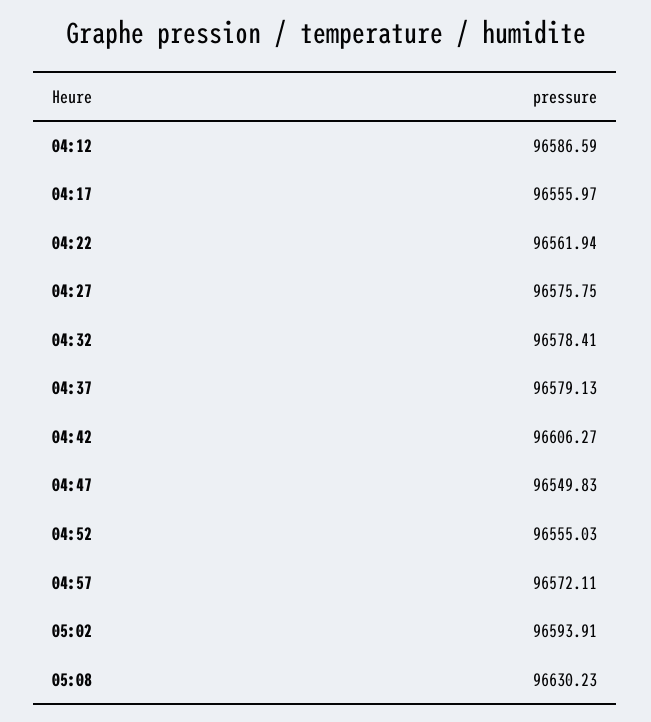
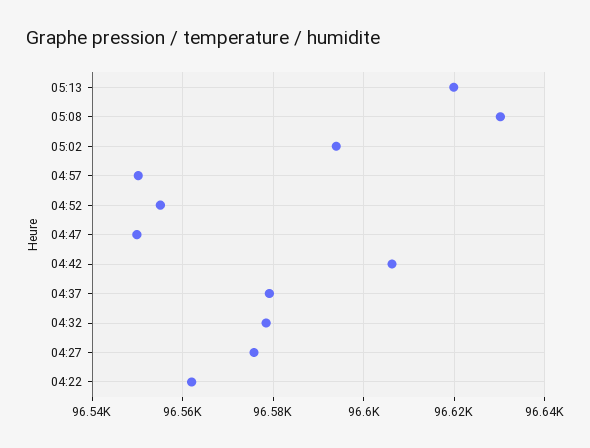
04:12: 96586.59 -> none
04:17: 96555.97 -> none
04:57: 96572.11 -> 96550
05:13: none -> 96620

